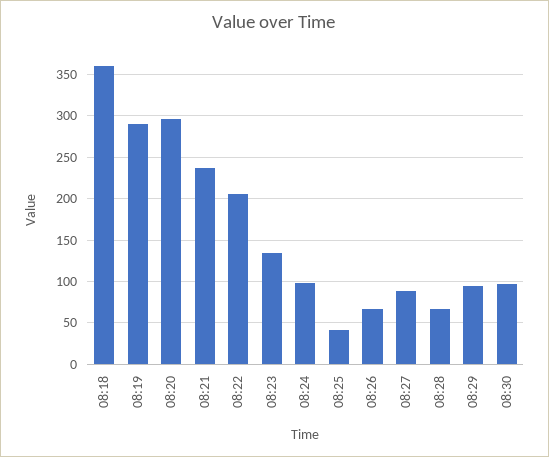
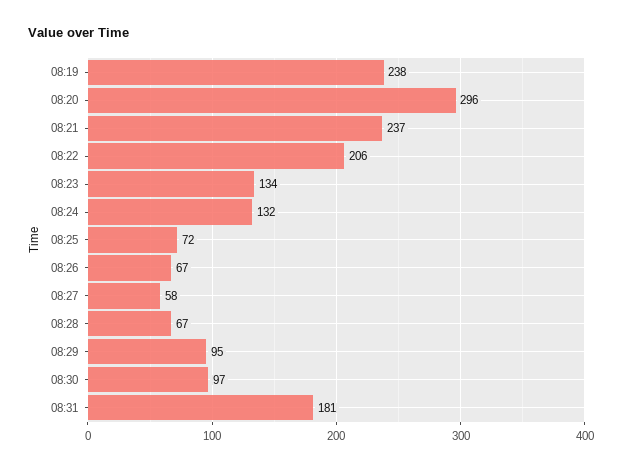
08:18: 360 -> none
08:19: 290 -> 238
08:24: 100 -> 132
08:25: 40 -> 72
08:27: 90 -> 58
08:31: none -> 181

